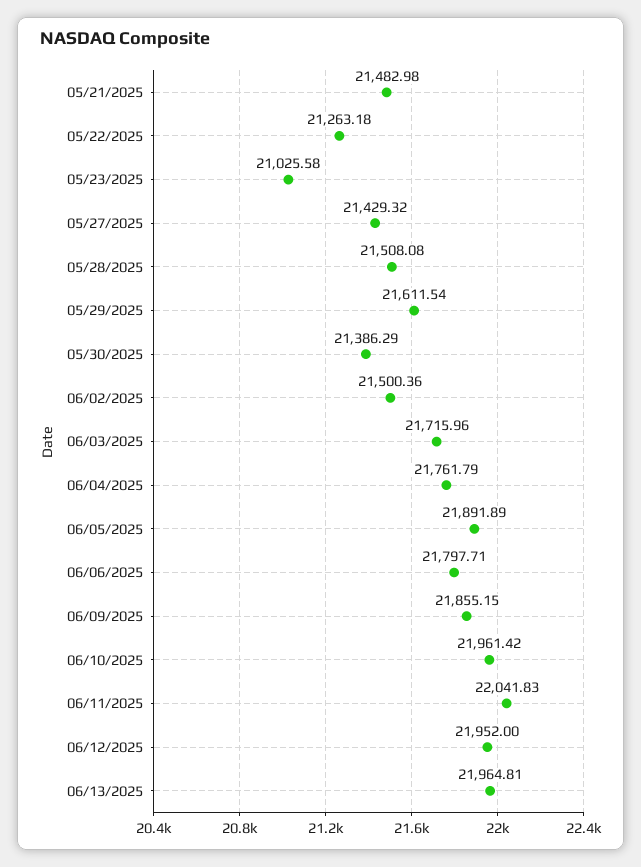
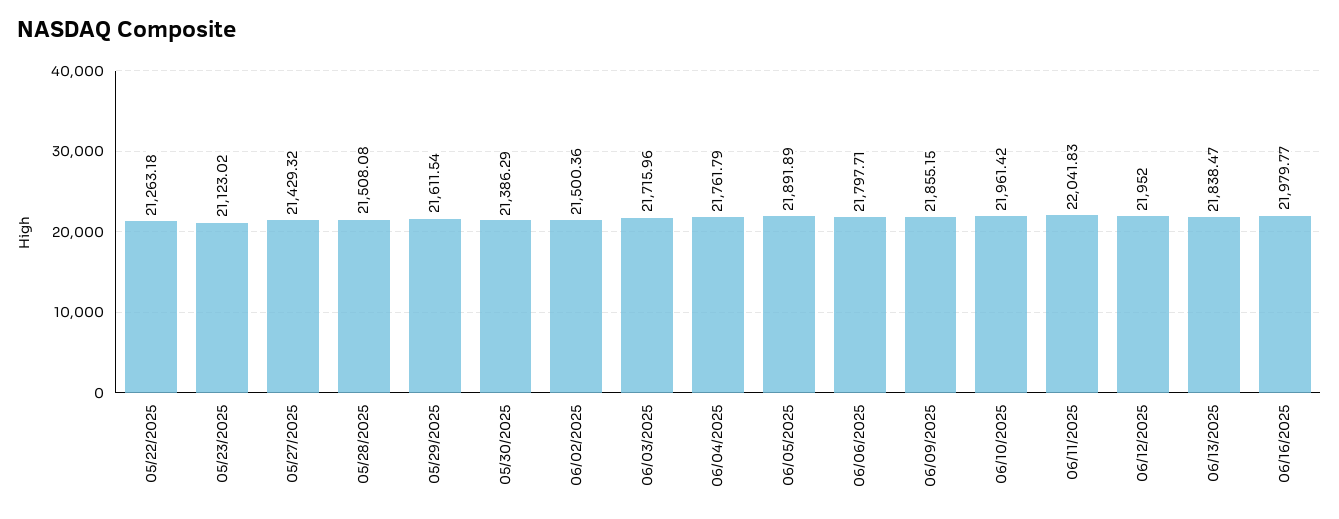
05/21/2025: 21482.98 -> none
05/23/2025: 21025.58 -> 21123.02
06/13/2025: 21964.81 -> 21838.47
06/16/2025: none -> 21979.77

